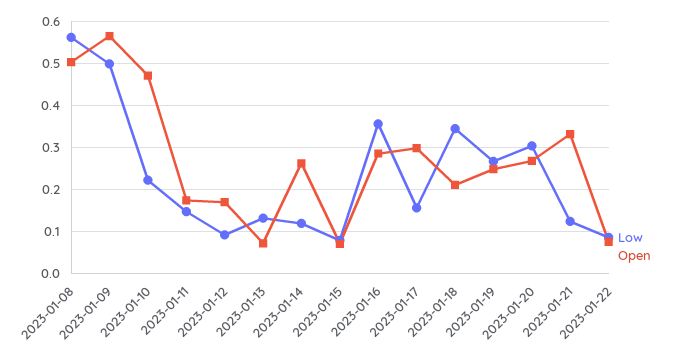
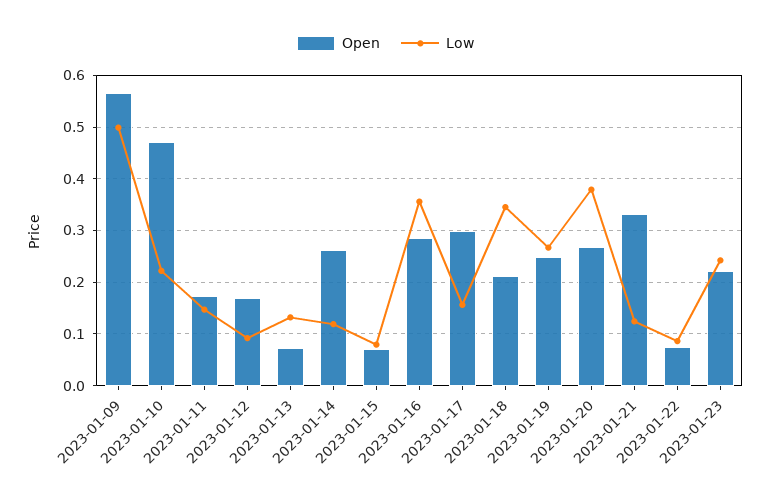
Low, 2023-01-08: 0.56 -> none
Open, 2023-01-08: 0.5 -> none
Low, 2023-01-20: 0.3 -> 0.38
Open, 2023-01-23: none -> 0.22
Low, 2023-01-23: none -> 0.24

